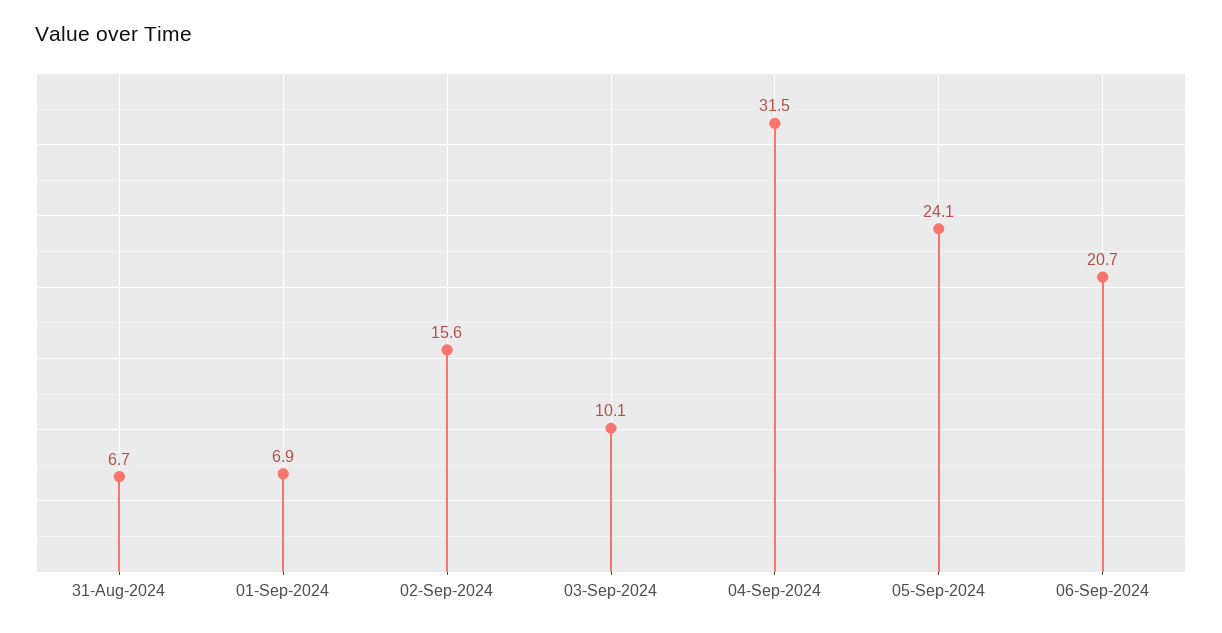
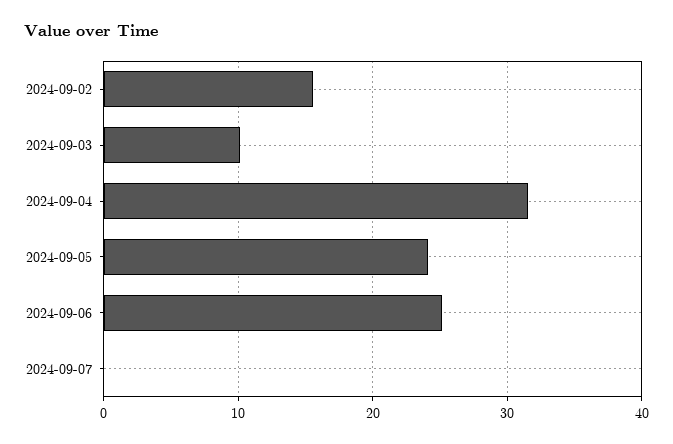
31-Aug-2024: 6.7 -> none
01-Sep-2024: 6.9 -> none
06-Sep-2024: 20.7 -> 25
2024-09-07: none -> 0

